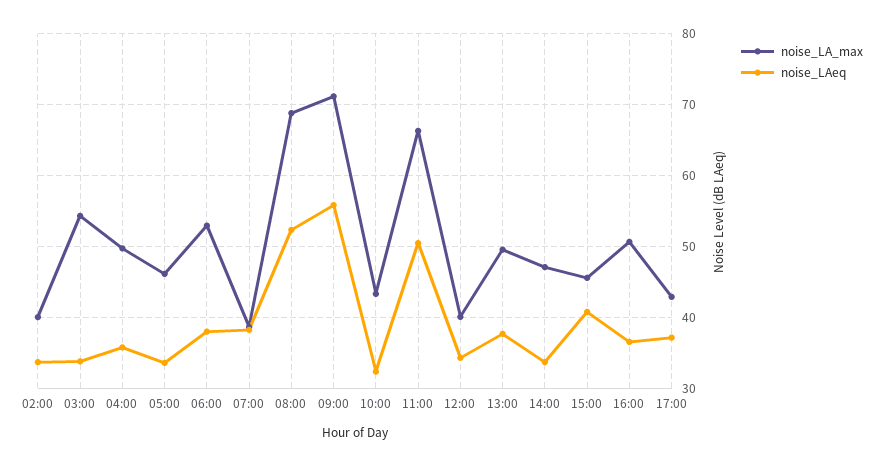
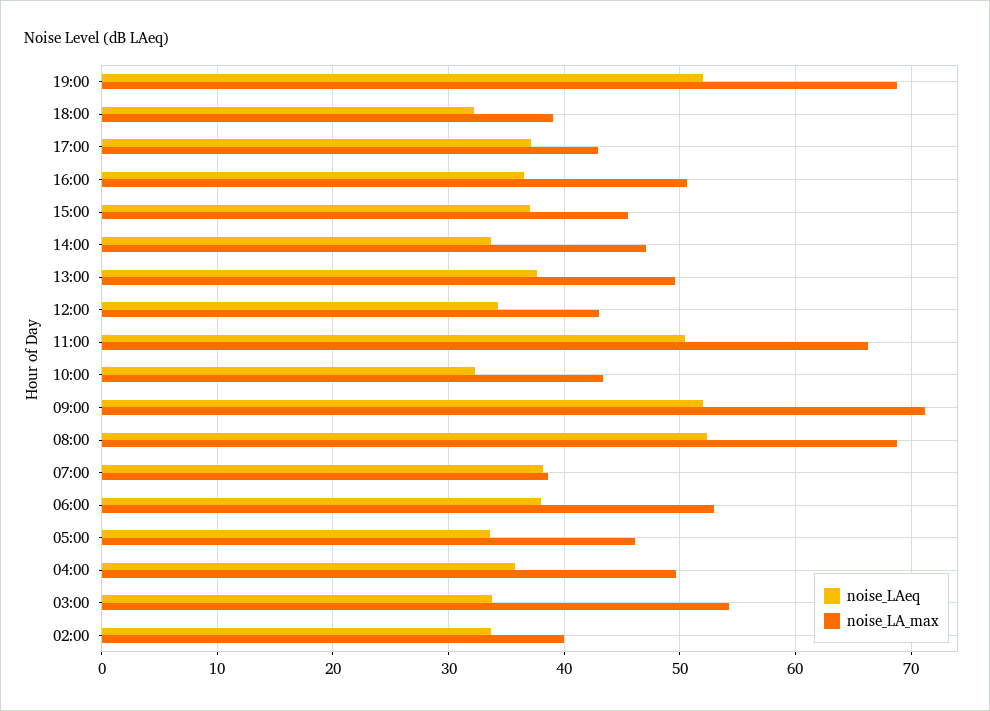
noise_LAeq, 09:00: 56 -> 52
noise_LA_max, 12:00: 40 -> 43
noise_LAeq, 15:00: 41 -> 37
noise_LAeq, 19:00: none -> 52
noise_LA_max, 19:00: none -> 69
noise_LAeq, 18:00: none -> 32
noise_LA_max, 18:00: none -> 39

